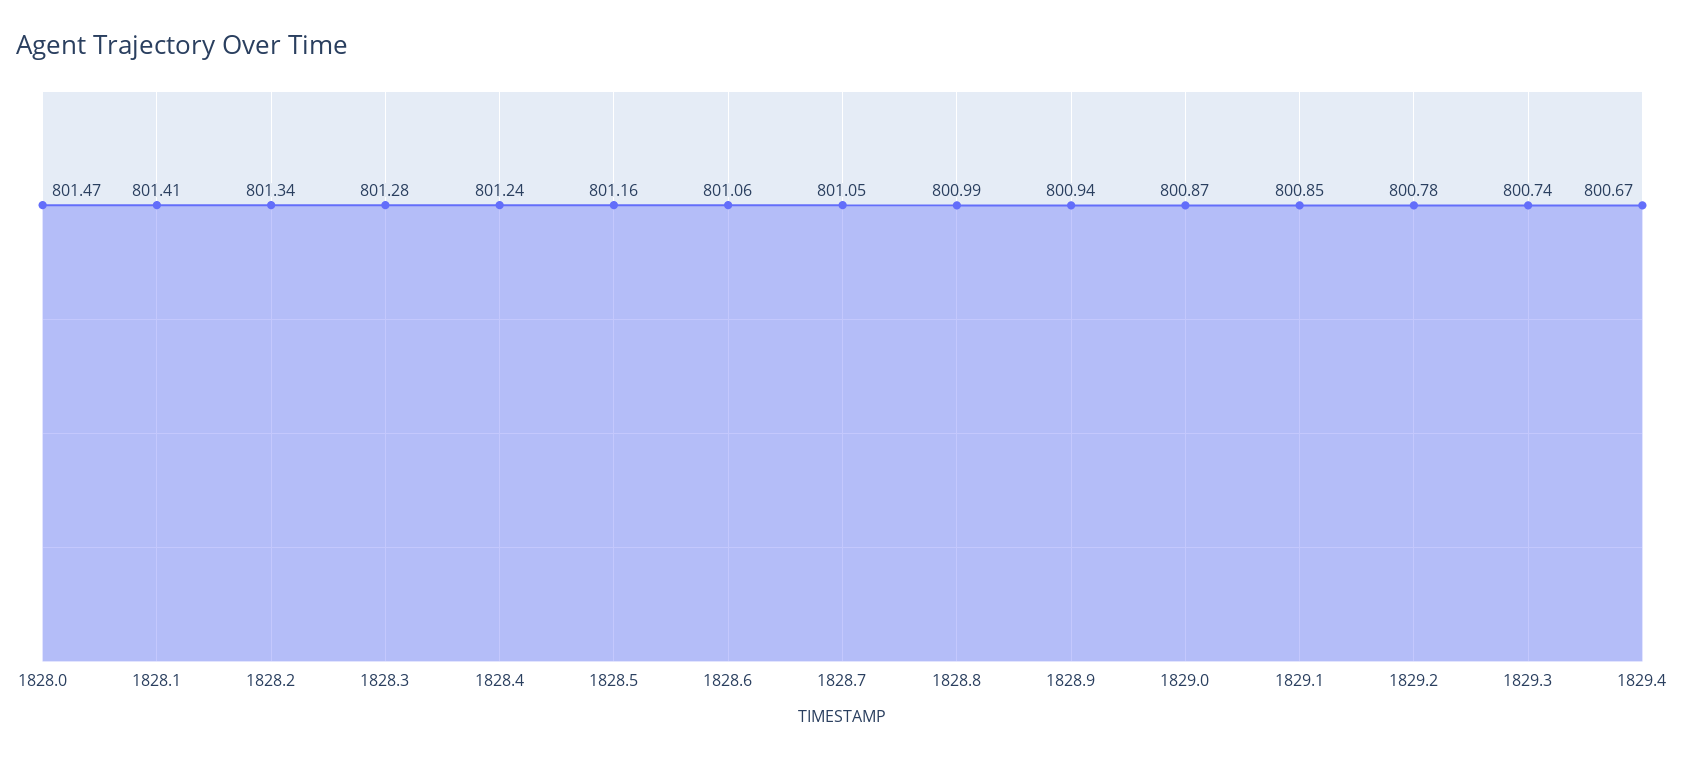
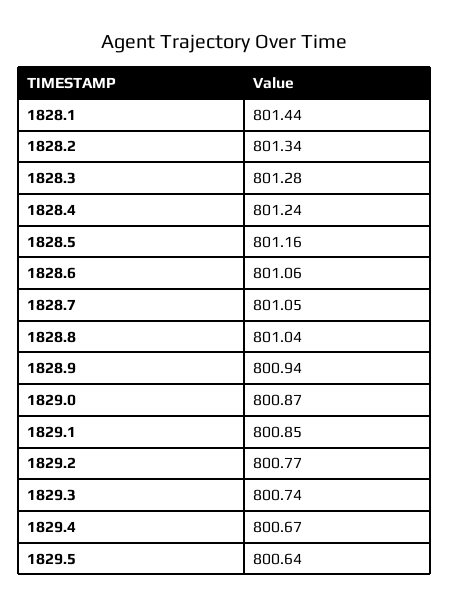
1828.0: 801.47 -> none
1828.1: 801.41 -> 801.44
1828.8: 800.99 -> 801.04
1829.2: 800.78 -> 800.77
1829.5: none -> 800.64

